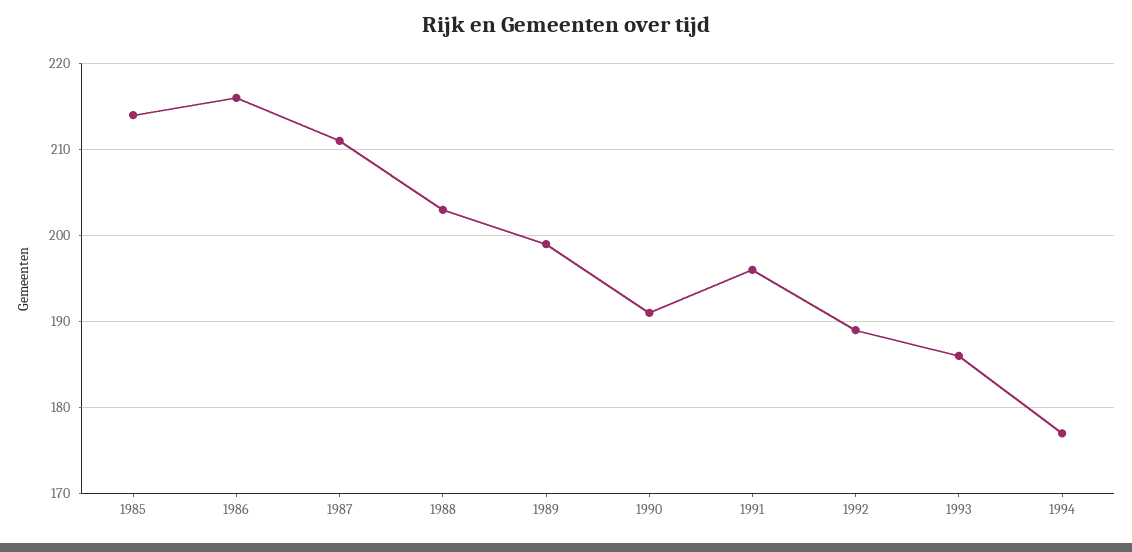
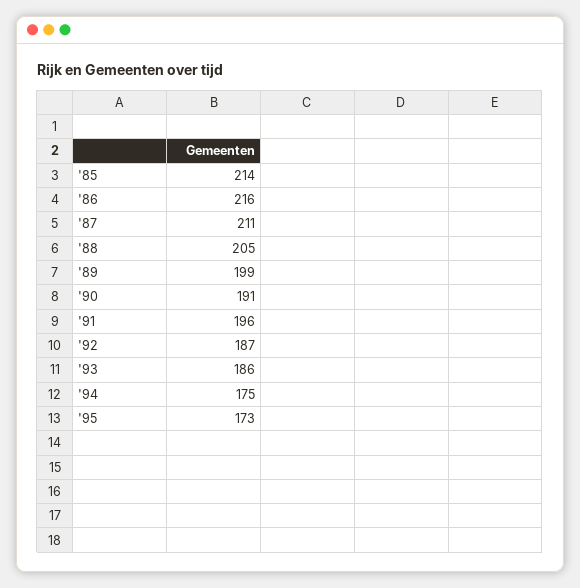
1988: 203 -> 205
1992: 189 -> 187
1994: 177 -> 175
'95: none -> 173

